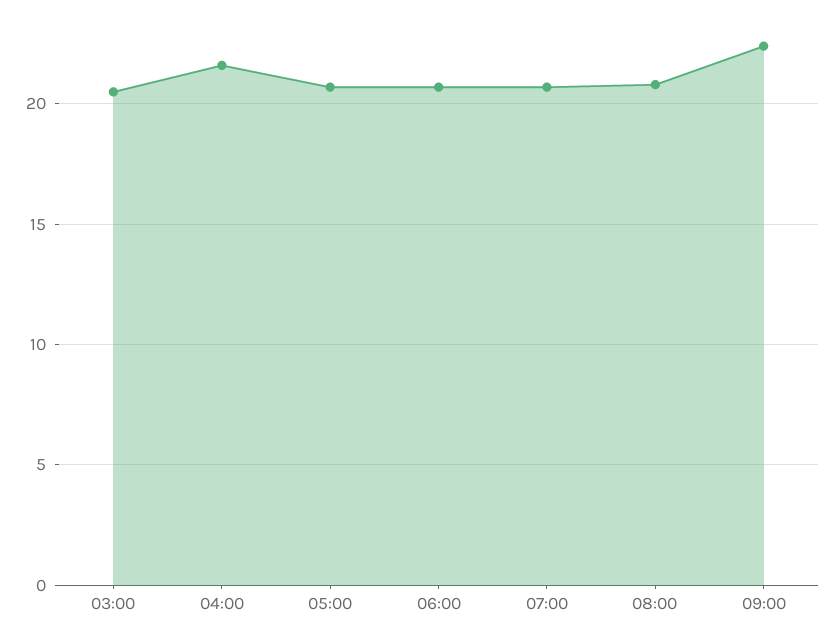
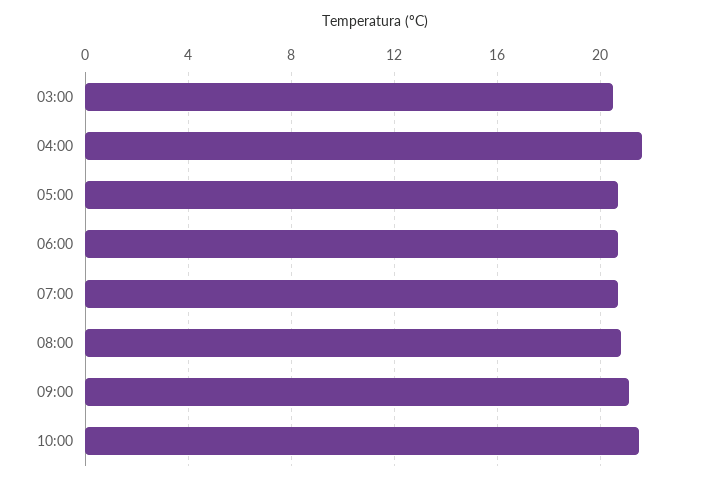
09:00: 22.5 -> 21
10:00: none -> 21.5

